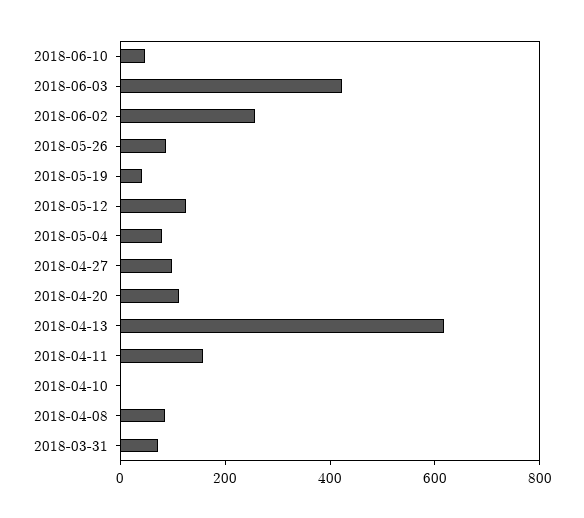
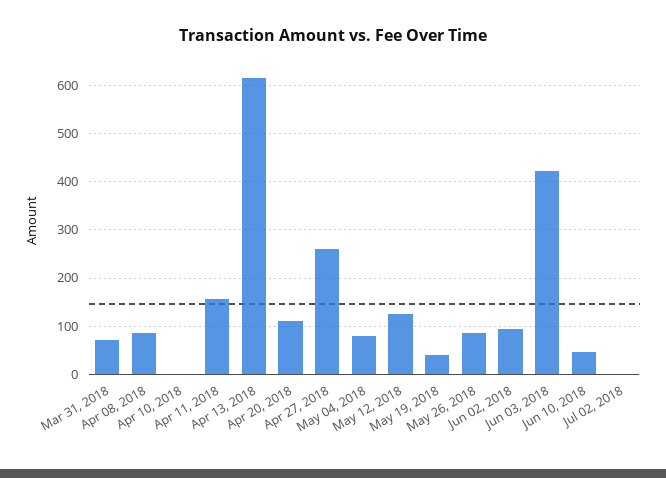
2018-06-02: 250 -> 100
2018-04-27: 100 -> 260
Jul 02, 2018: none -> 0

